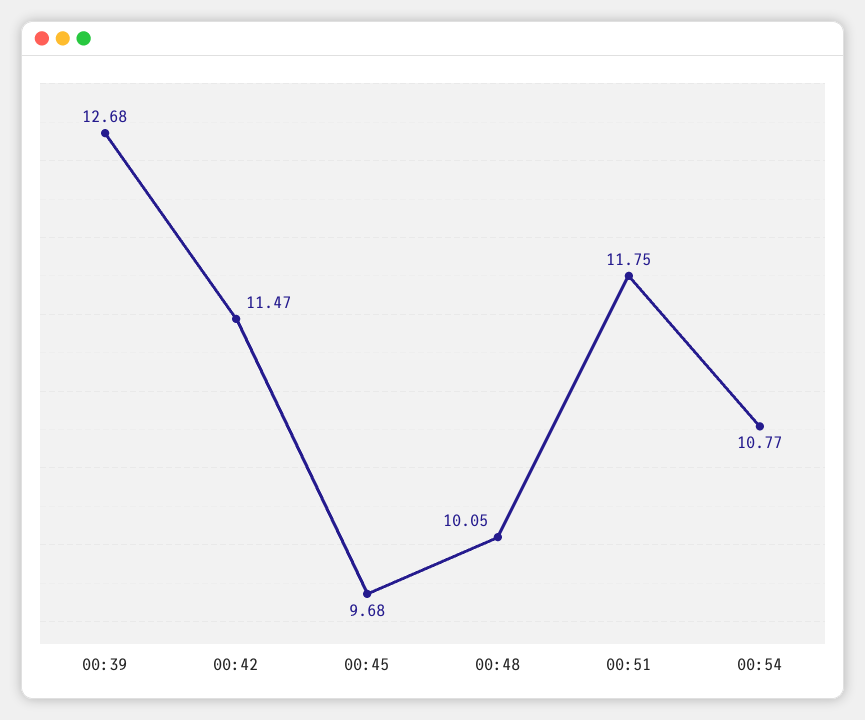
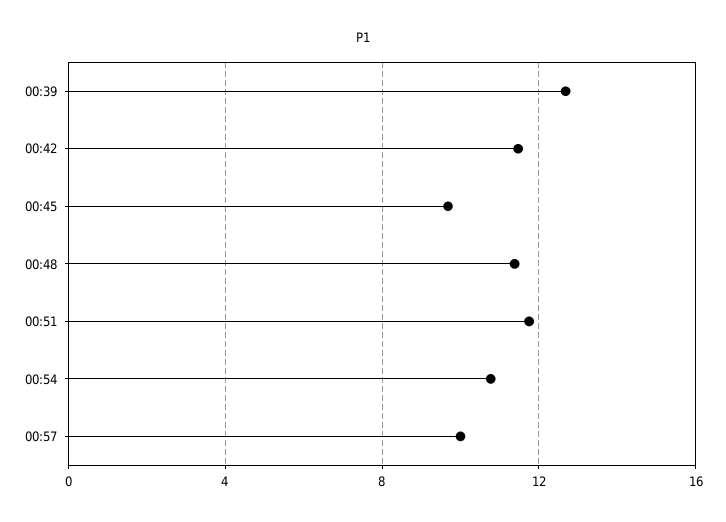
00:48: 10.05 -> 11.5
00:57: none -> 10

